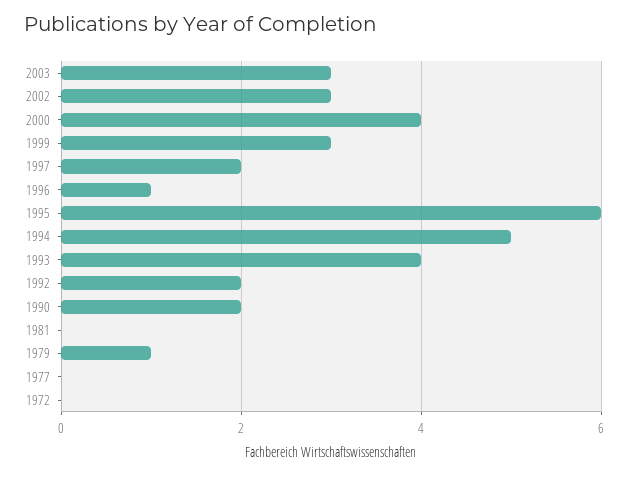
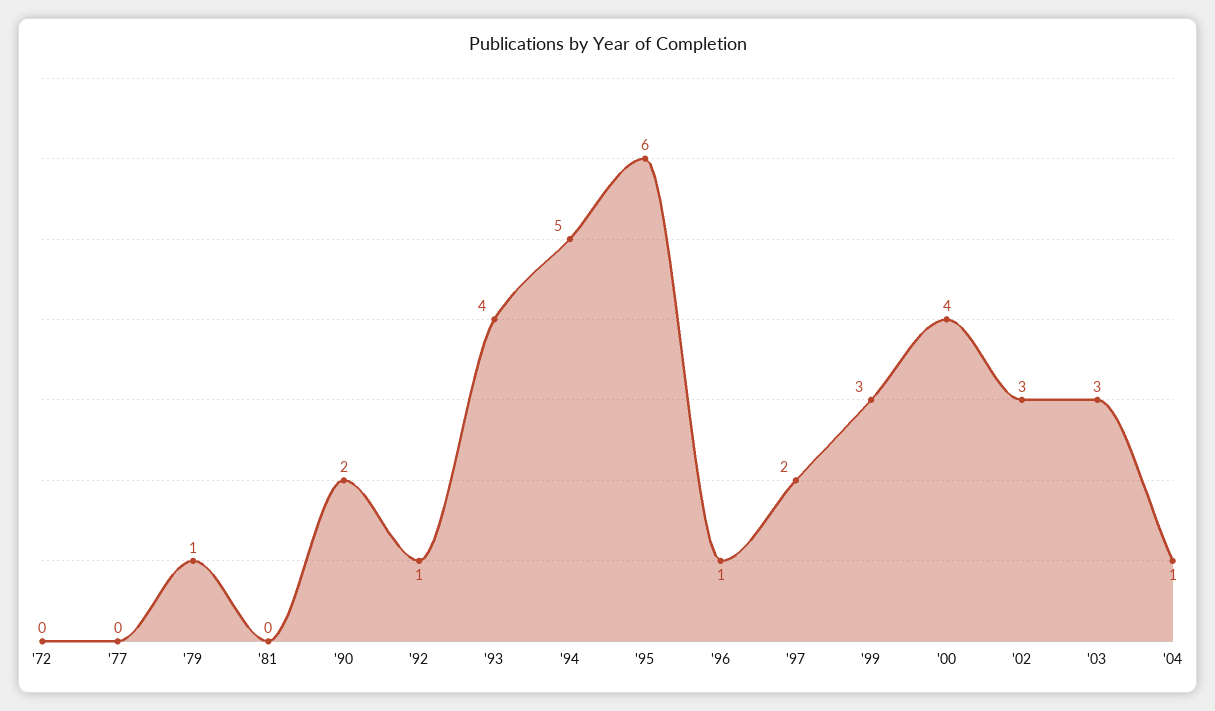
1992: 2 -> 1
'04: none -> 1

